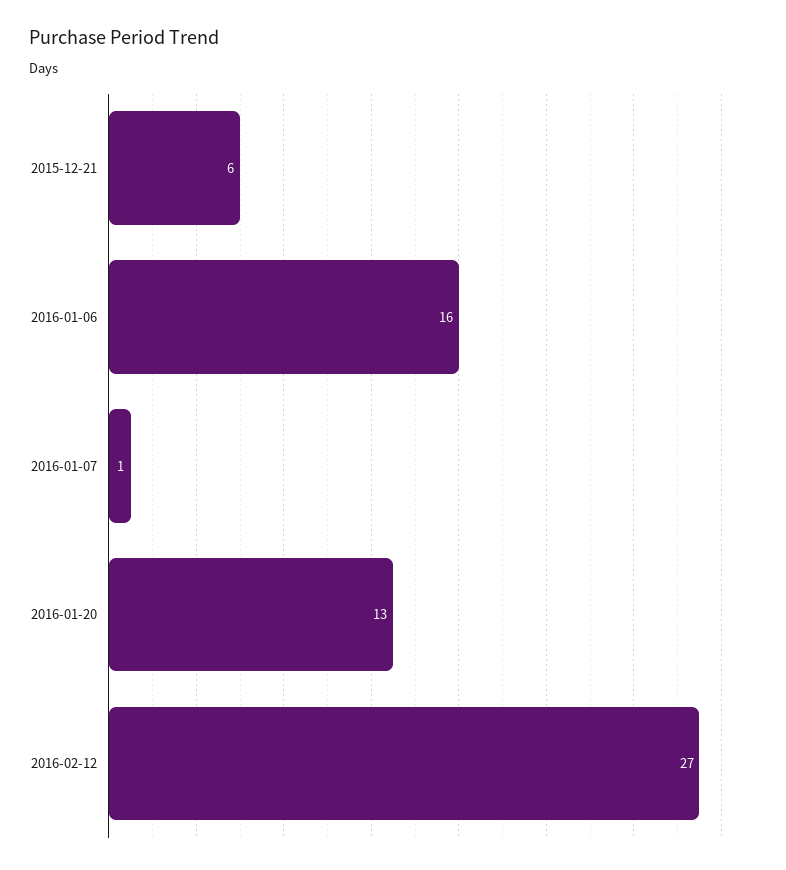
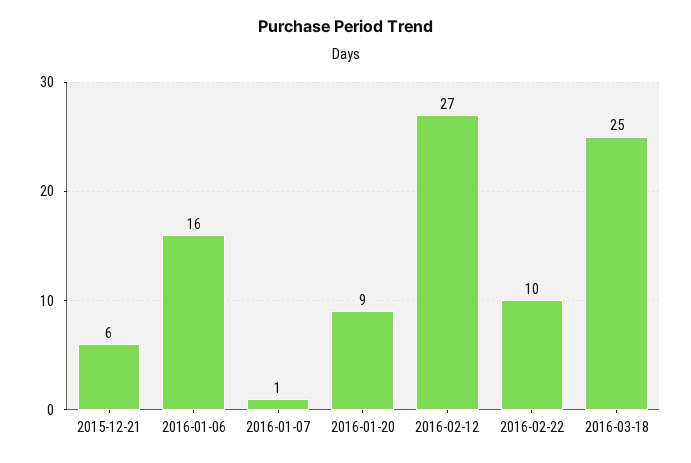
2016-01-20: 13 -> 9
2016-02-22: none -> 10
2016-03-18: none -> 25

